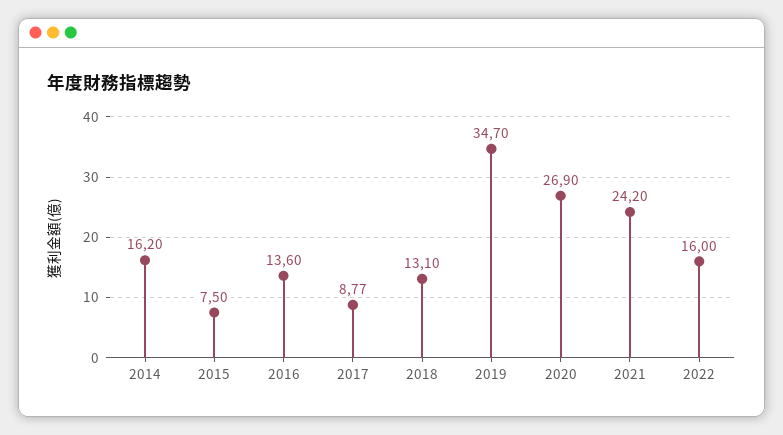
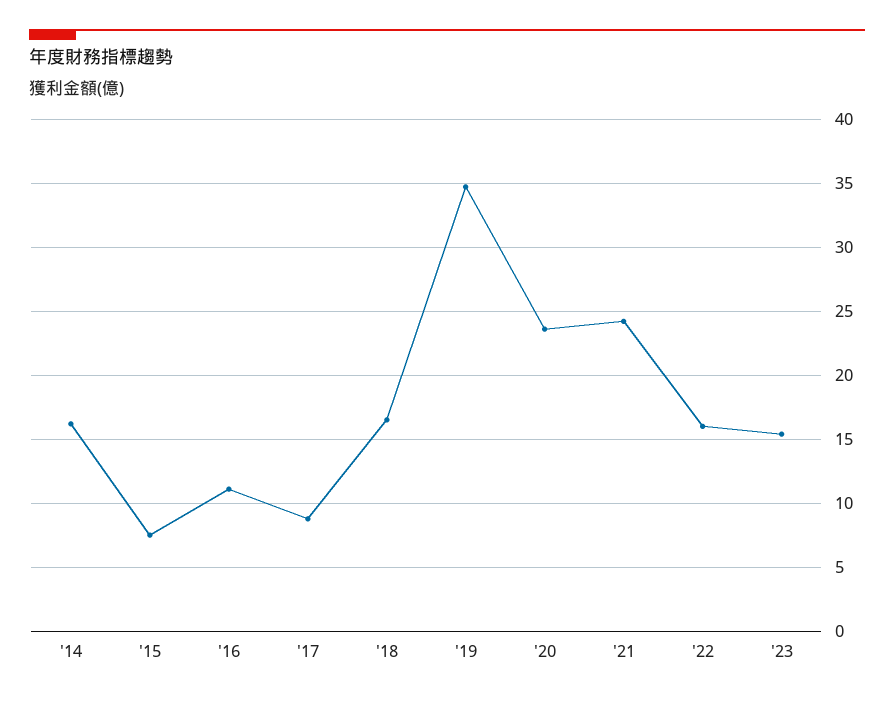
2016: 13.6 -> 11
2018: 13.1 -> 16.5
2020: 26.9 -> 23.5
'23: none -> 15.5

